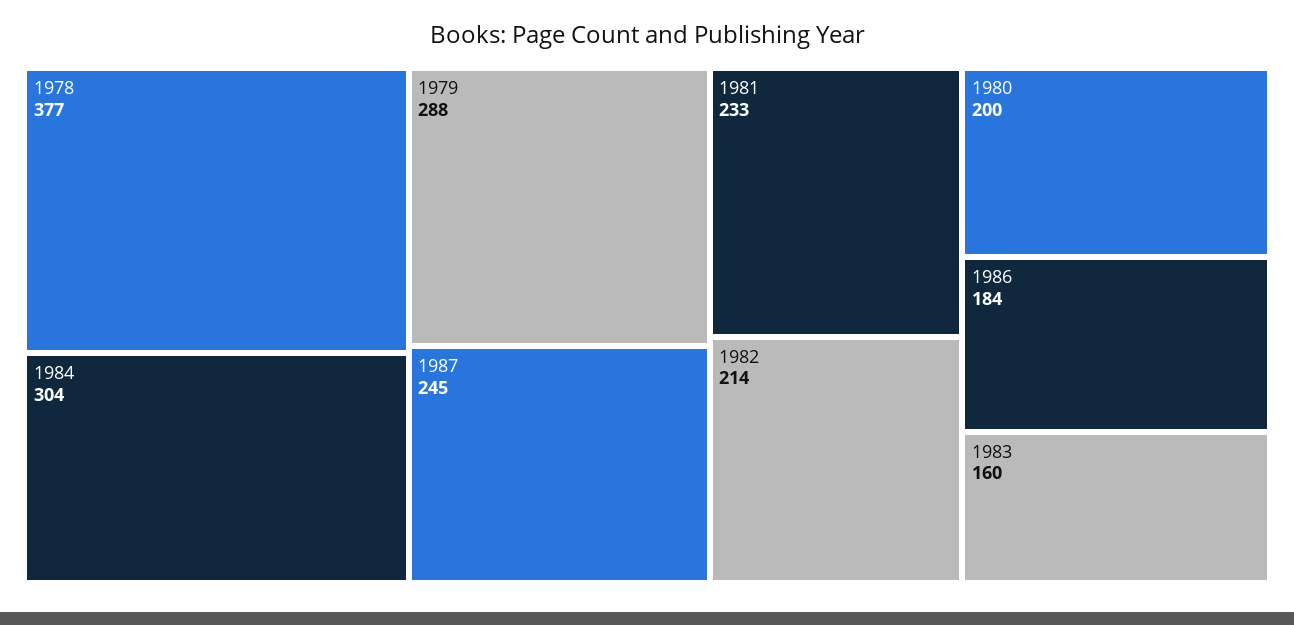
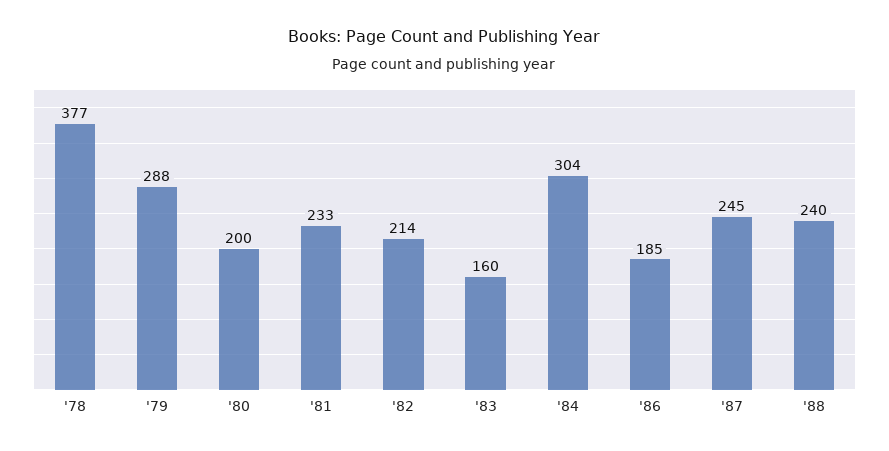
1986: 184 -> 185
'88: none -> 240

